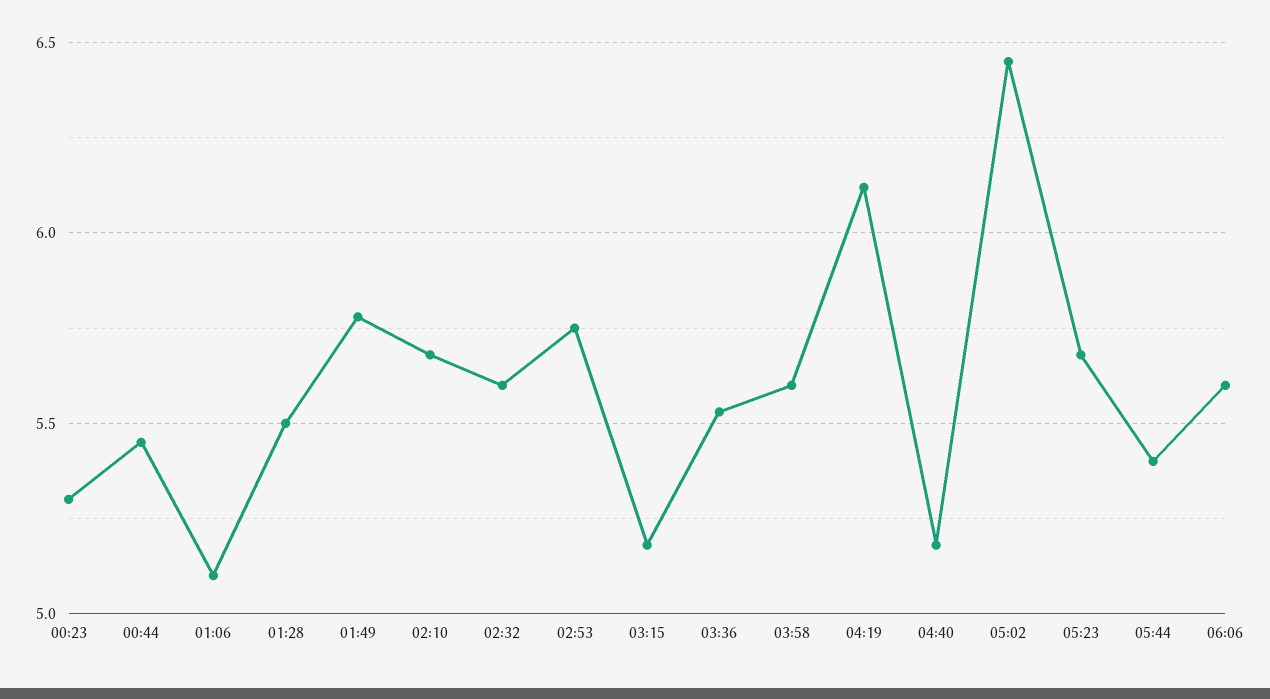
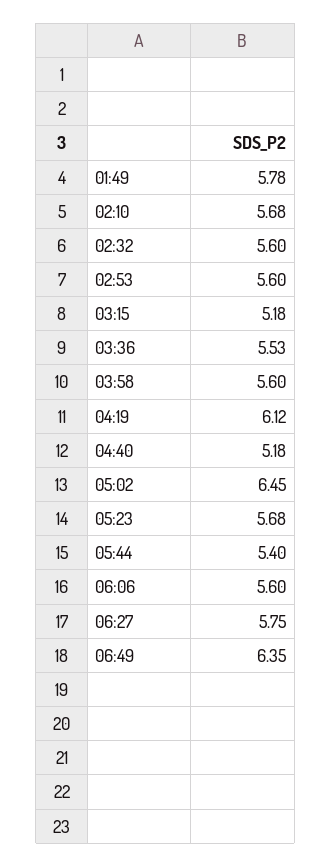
00:23: 5.3 -> none
00:44: 5.45 -> none
01:06: 5.1 -> none
01:28: 5.5 -> none
02:53: 5.75 -> 5.6
06:27: none -> 5.75
06:49: none -> 6.35

